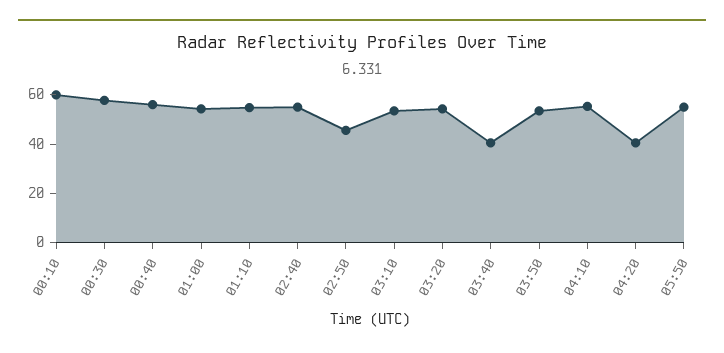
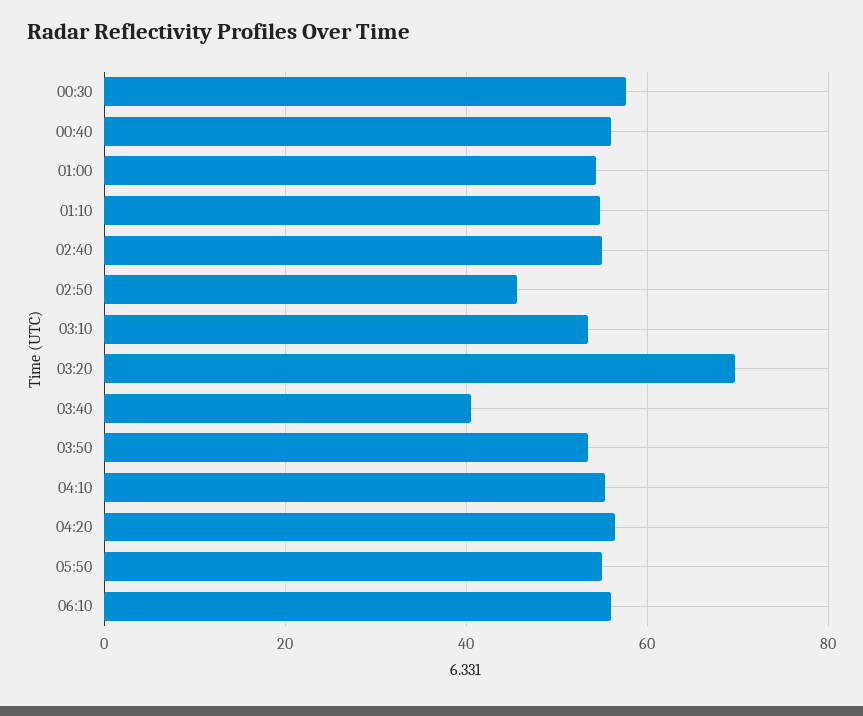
00:10: 60 -> none
03:20: 55 -> 70
04:20: 40 -> 56
06:10: none -> 56

